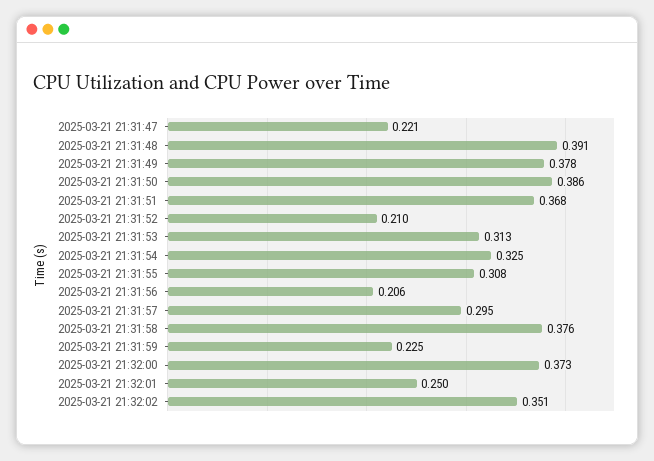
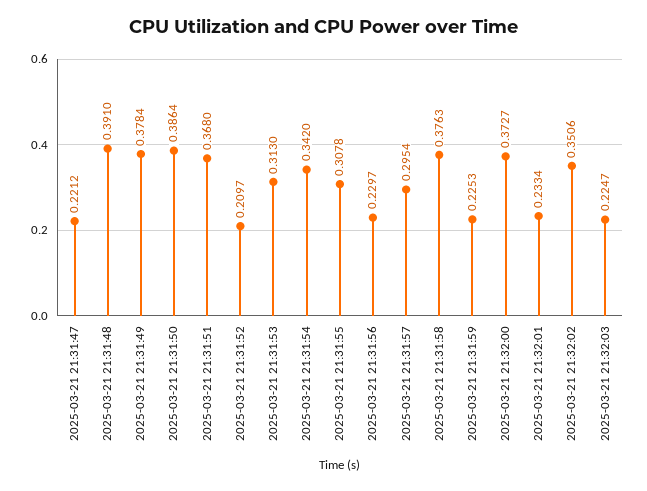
2025-03-21 21:31:54: 0.325 -> 0.342
2025-03-21 21:31:56: 0.206 -> 0.2297
2025-03-21 21:32:01: 0.25 -> 0.2334
2025-03-21 21:32:03: none -> 0.2247

